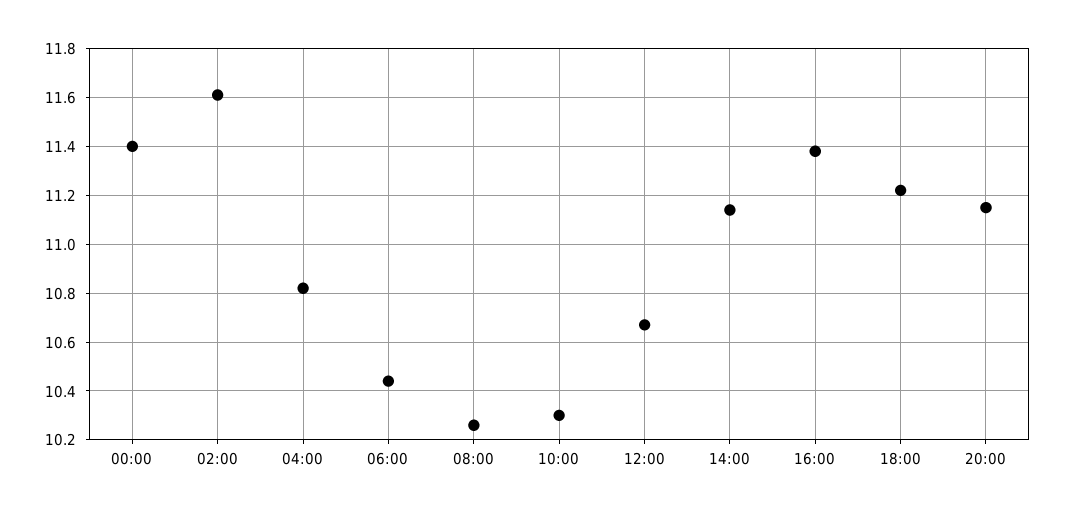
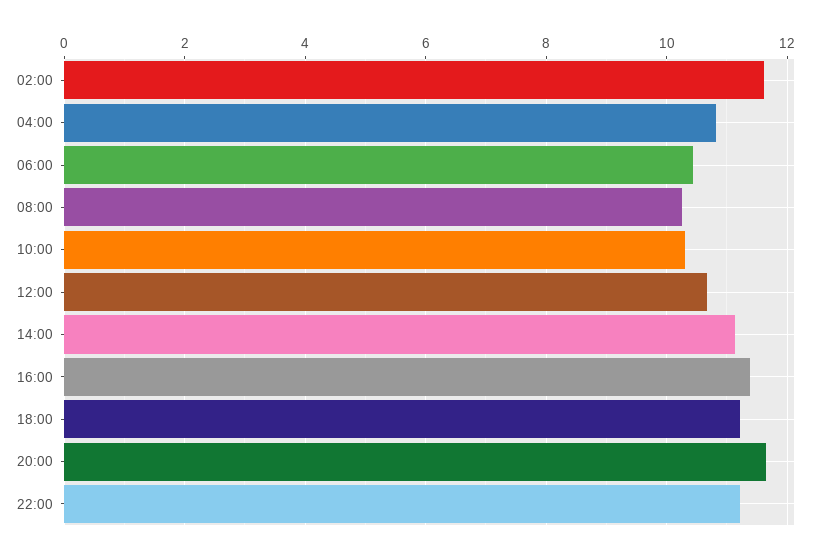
00:00: 11.4 -> none
20:00: 11.15 -> 11.6
22:00: none -> 11.2

